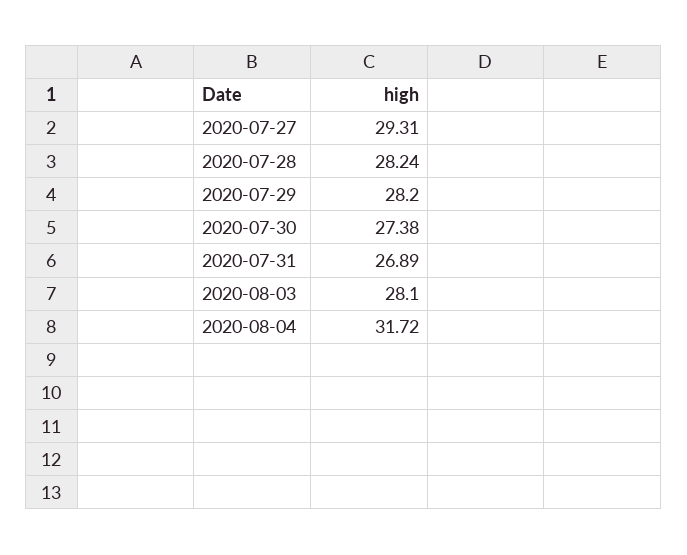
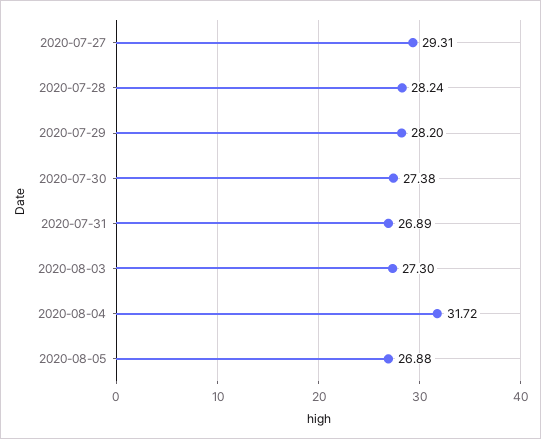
2020-08-03: 28.1 -> 27.3
2020-08-05: none -> 26.88

